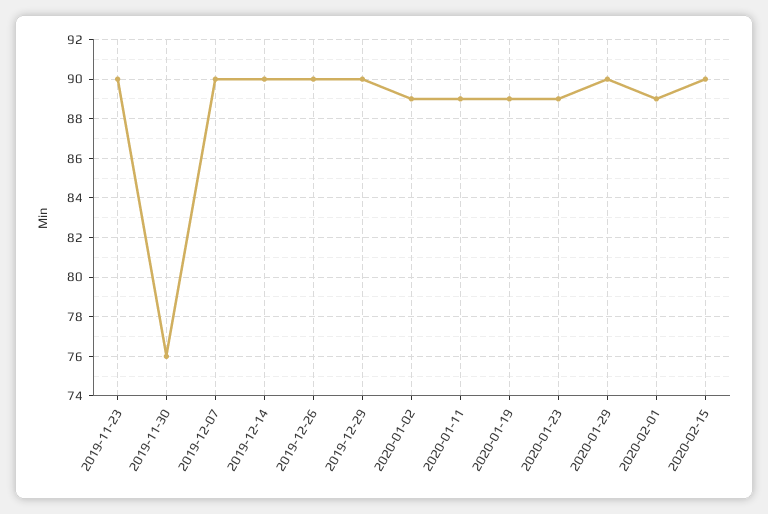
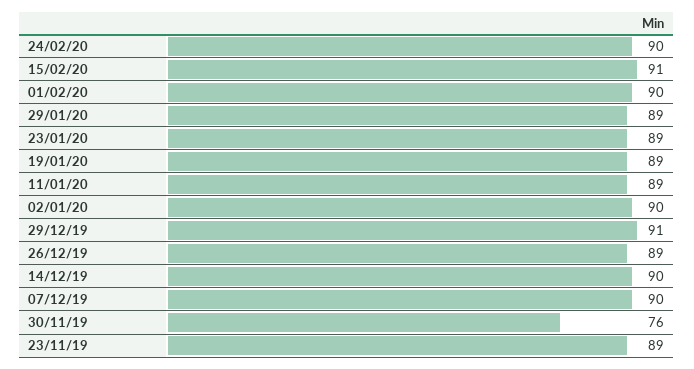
2019-11-23: 90 -> 89
2019-12-26: 90 -> 89
2019-12-29: 90 -> 91
2020-01-02: 89 -> 90
2020-01-29: 90 -> 89
2020-02-01: 89 -> 90
2020-02-15: 90 -> 91
24/02/20: none -> 90

